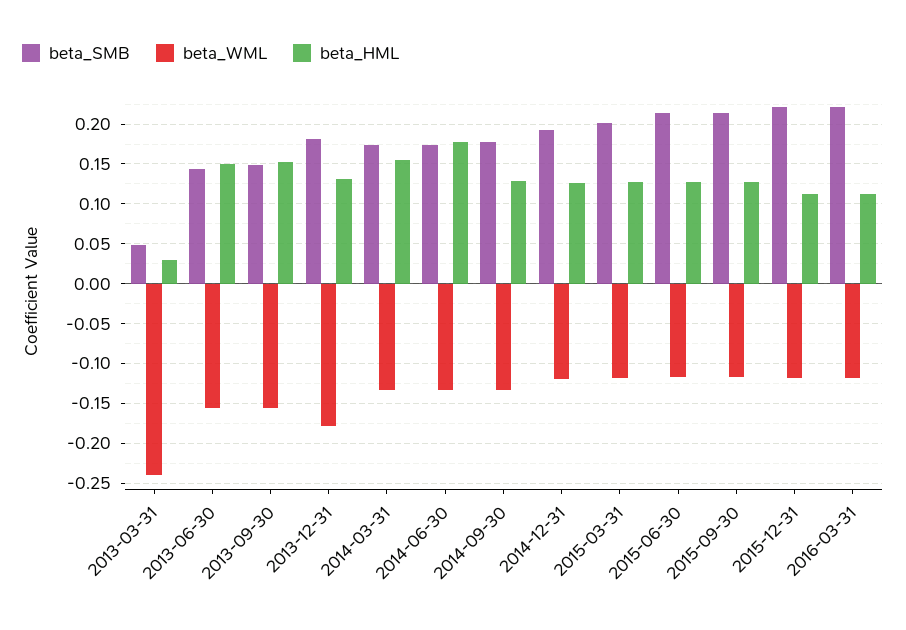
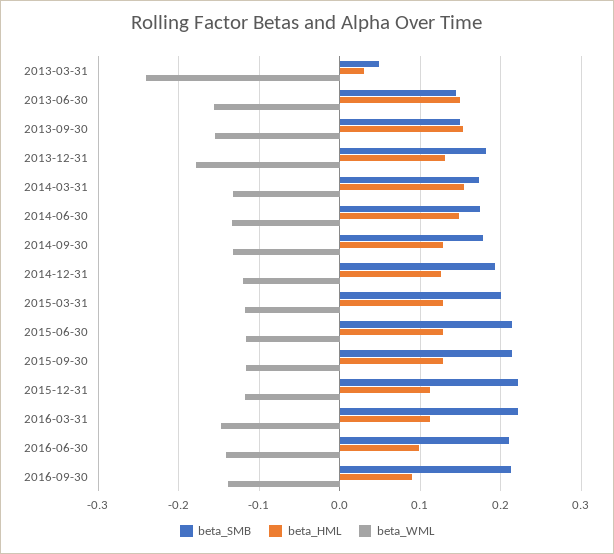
beta_HML, 2014-06-30: 0.18 -> 0.15
beta_WML, 2016-03-31: -0.12 -> -0.15
beta_SMB, 2016-06-30: none -> 0.21
beta_HML, 2016-06-30: none -> 0.1
beta_WML, 2016-06-30: none -> -0.14
beta_SMB, 2016-09-30: none -> 0.21
beta_HML, 2016-09-30: none -> 0.09
beta_WML, 2016-09-30: none -> -0.14

